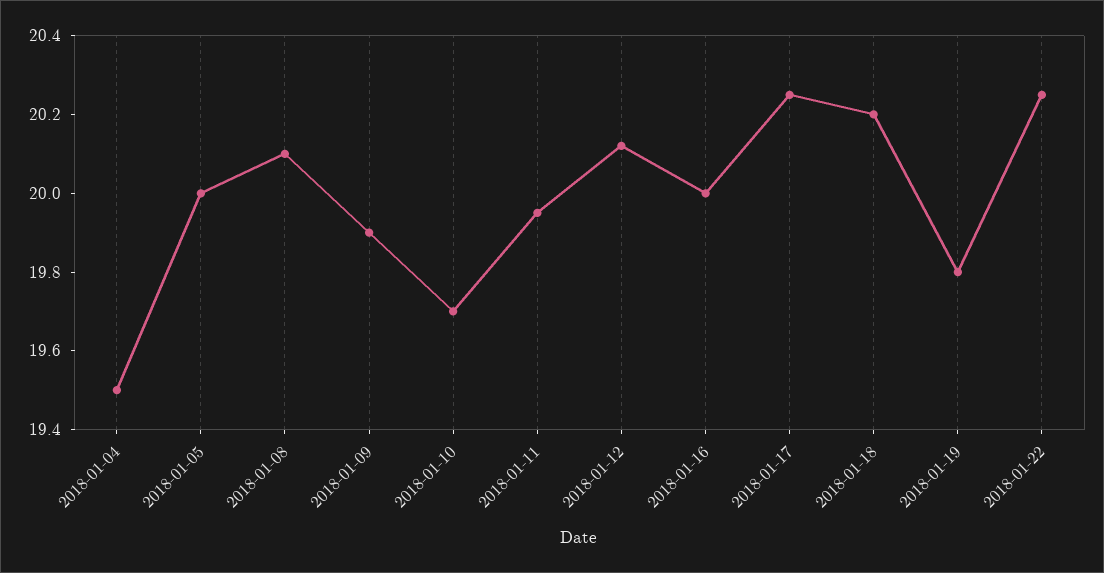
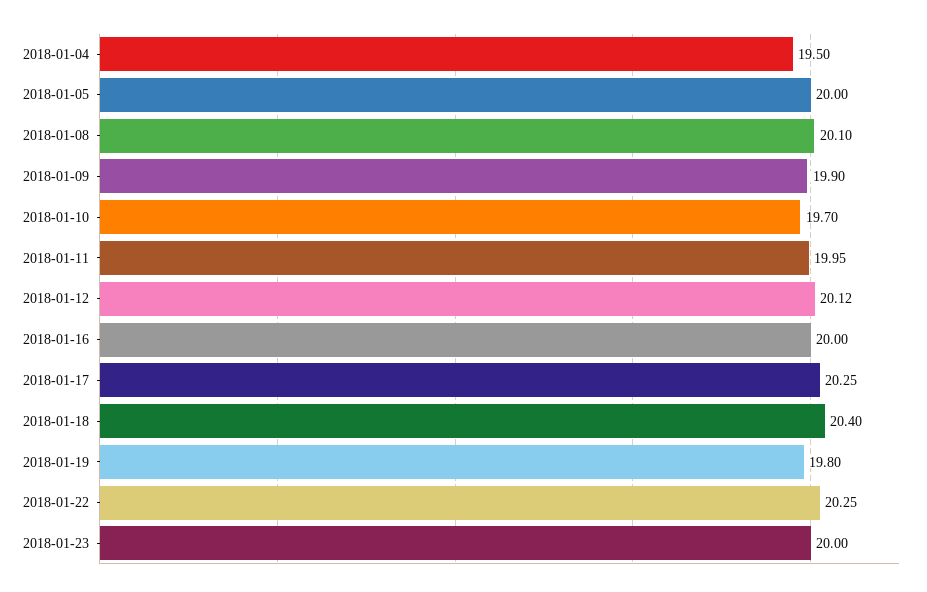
2018-01-18: 20.2 -> 20.4
2018-01-23: none -> 20

